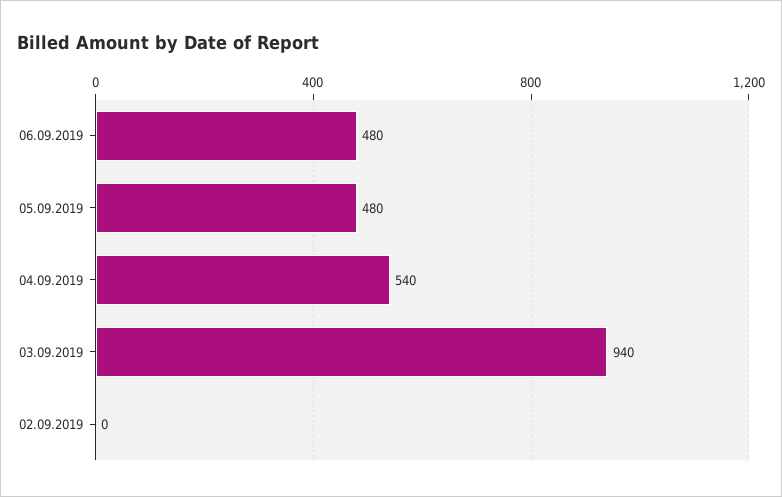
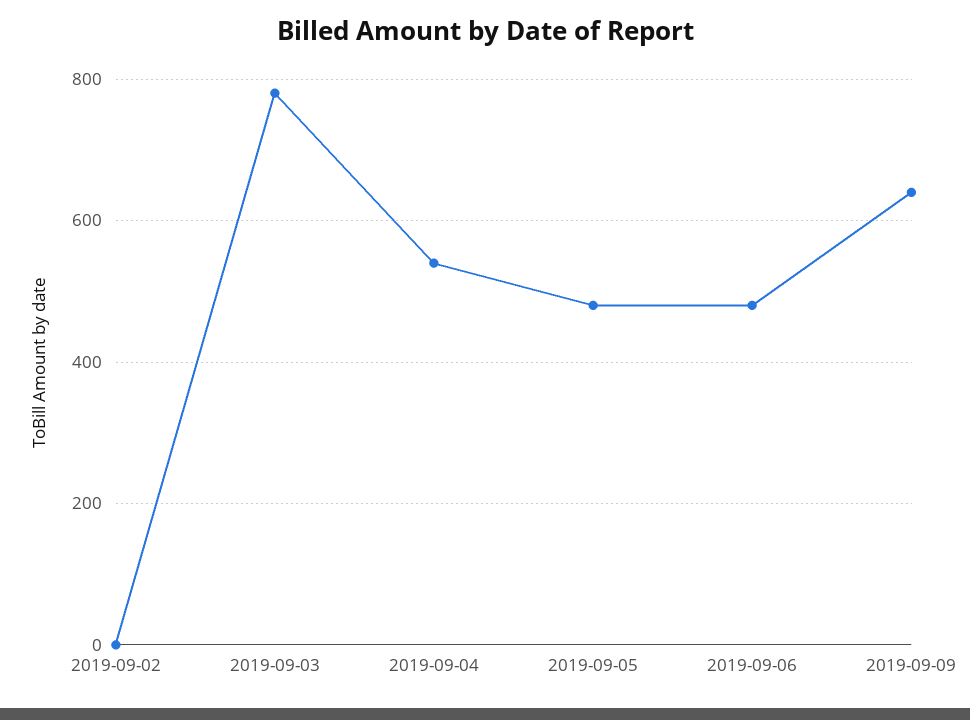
03.09.2019: 940 -> 780
2019-09-09: none -> 640

